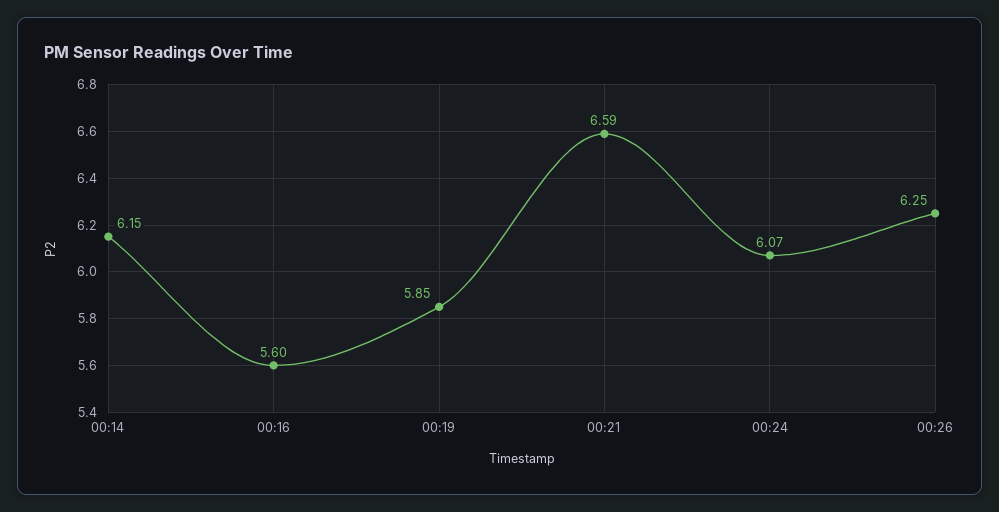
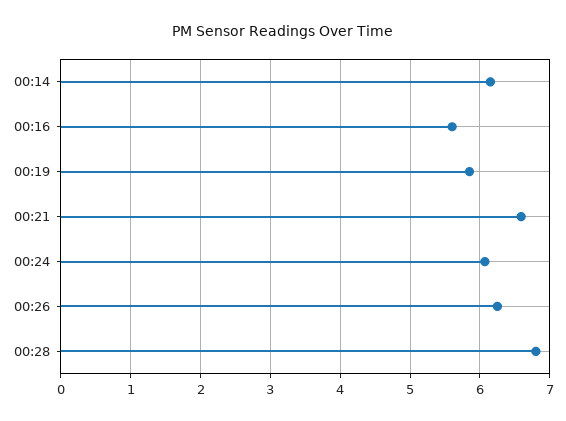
00:28: none -> 6.8

